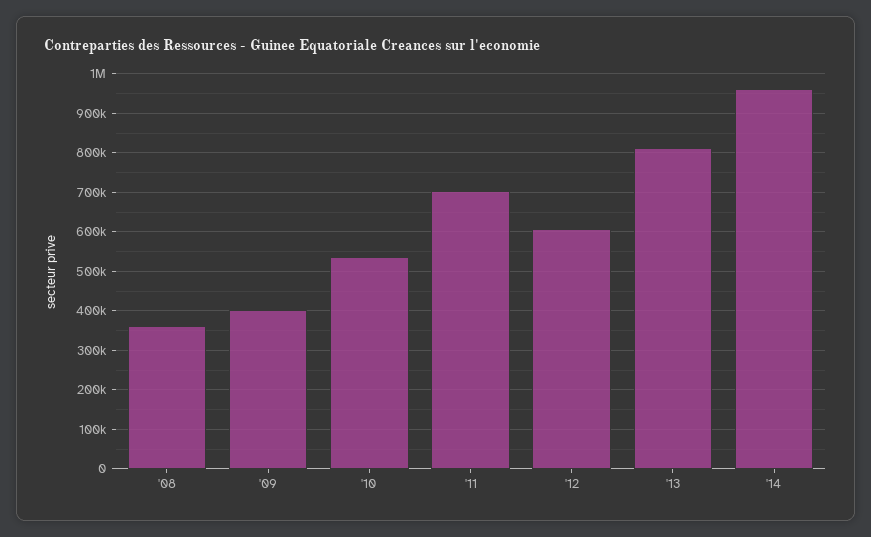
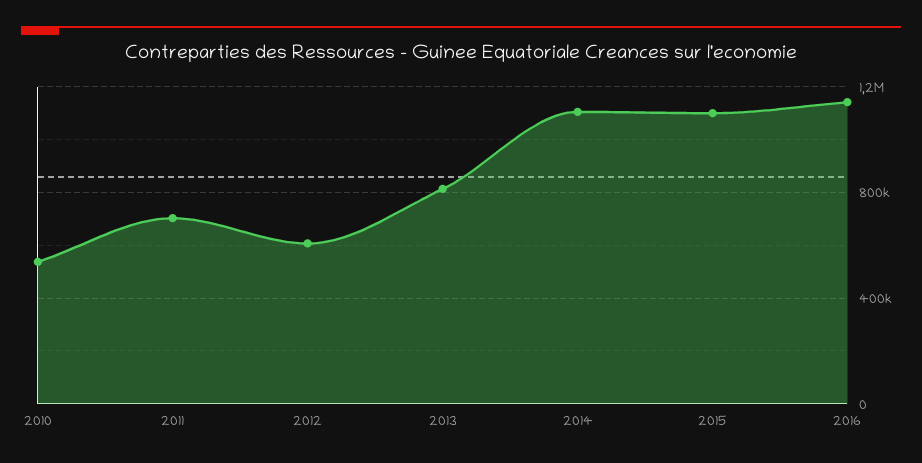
'08: 360000 -> none
'09: 400000 -> none
'14: 960000 -> 1100000
2015: none -> 1100000
2016: none -> 1150000

